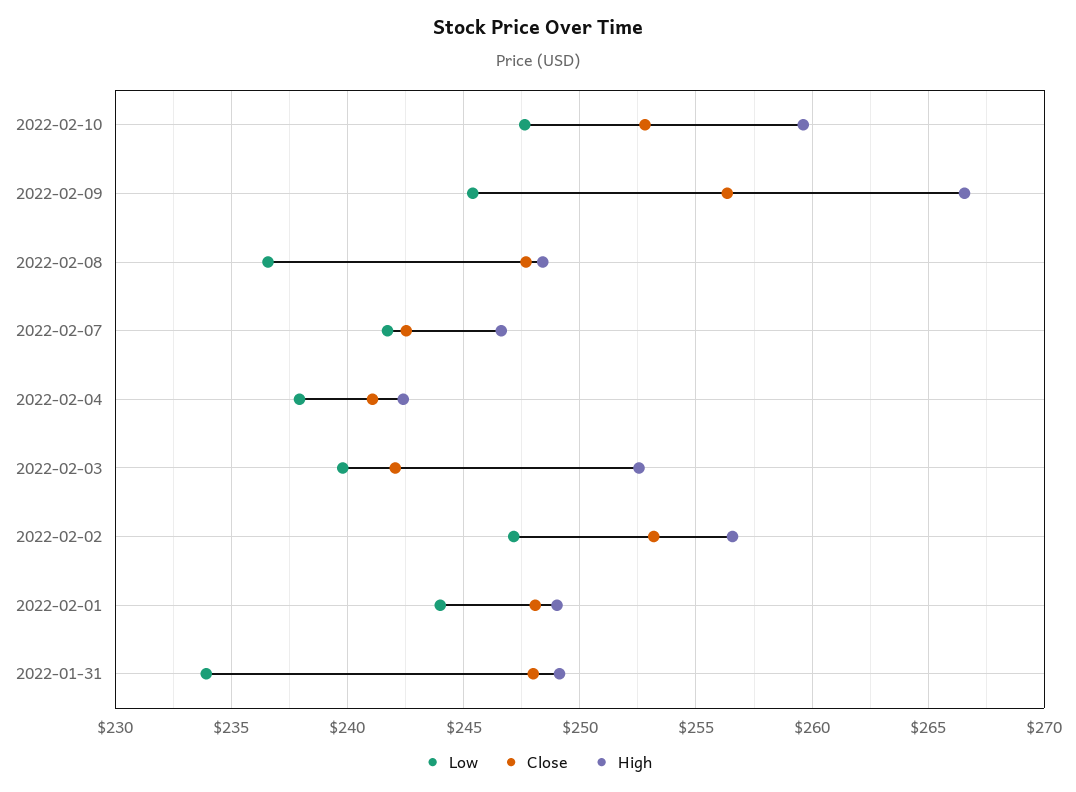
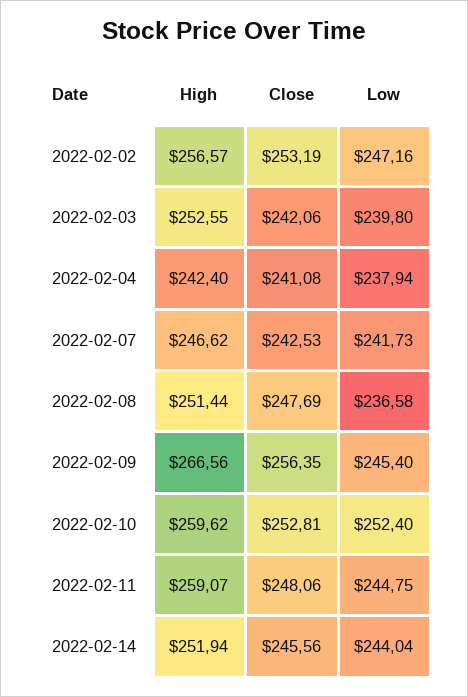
Low, 2022-02-10: 247.5 -> 252.4
High, 2022-02-08: 248.5 -> 251.44
Low, 2022-02-01: 244 -> none
Close, 2022-02-01: 248 -> none
High, 2022-02-01: 249 -> none
Low, 2022-01-31: 234 -> none
Close, 2022-01-31: 248 -> none
High, 2022-01-31: 249 -> none
High, 2022-02-11: none -> 259.07
Close, 2022-02-11: none -> 248.06
Low, 2022-02-11: none -> 244.75
High, 2022-02-14: none -> 251.94
Close, 2022-02-14: none -> 245.56
Low, 2022-02-14: none -> 244.04

